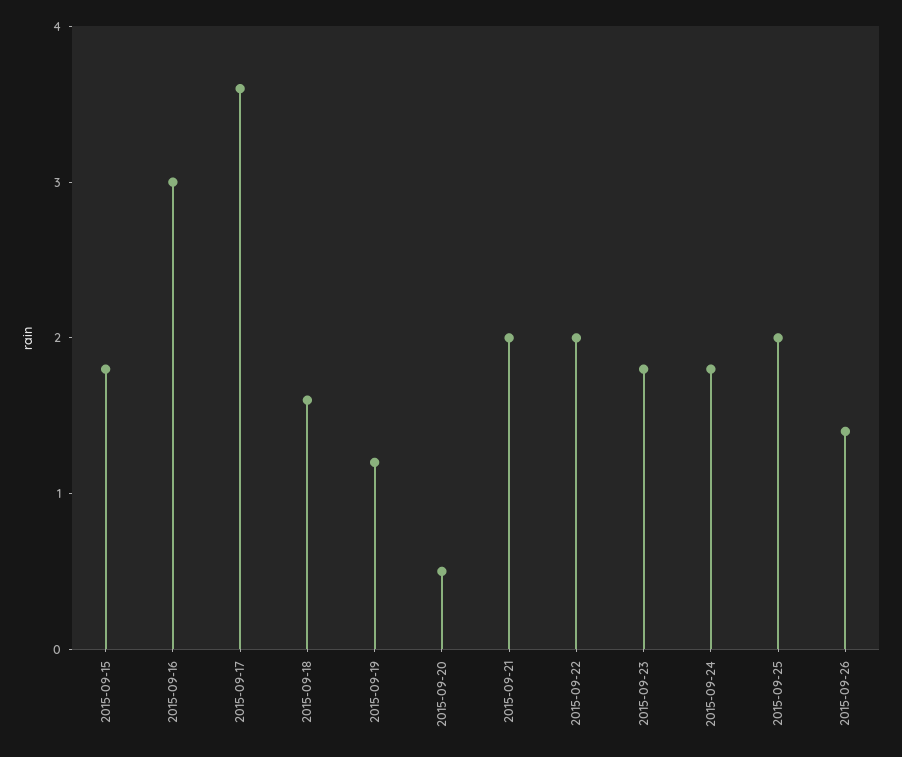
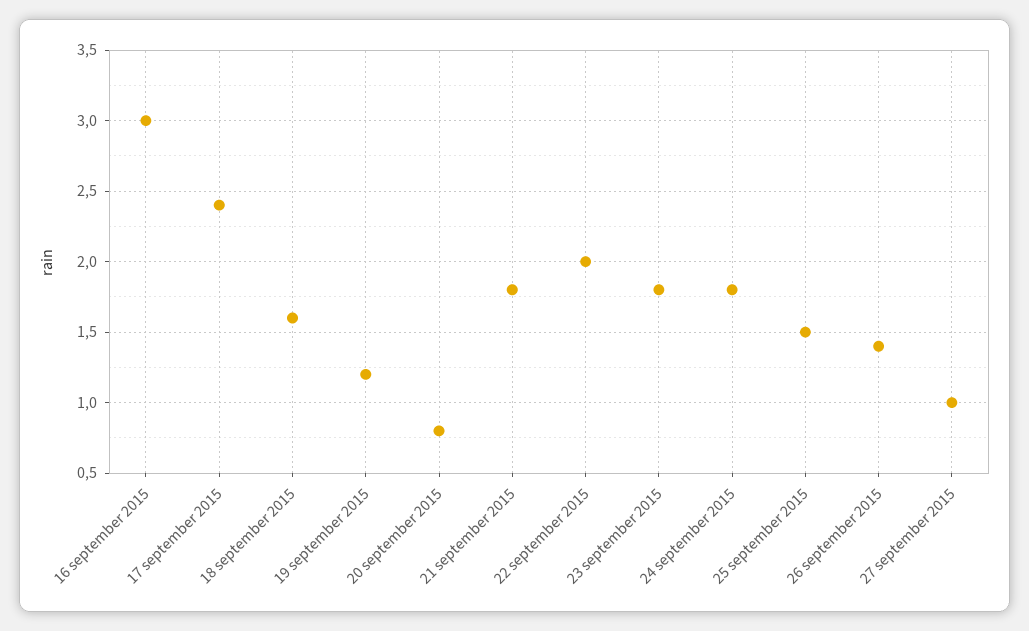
2015-09-15: 1.8 -> none
2015-09-17: 3.6 -> 2.4
2015-09-20: 0.5 -> 0.8
2015-09-21: 2 -> 1.8
2015-09-25: 2 -> 1.5
27 september 2015: none -> 1

